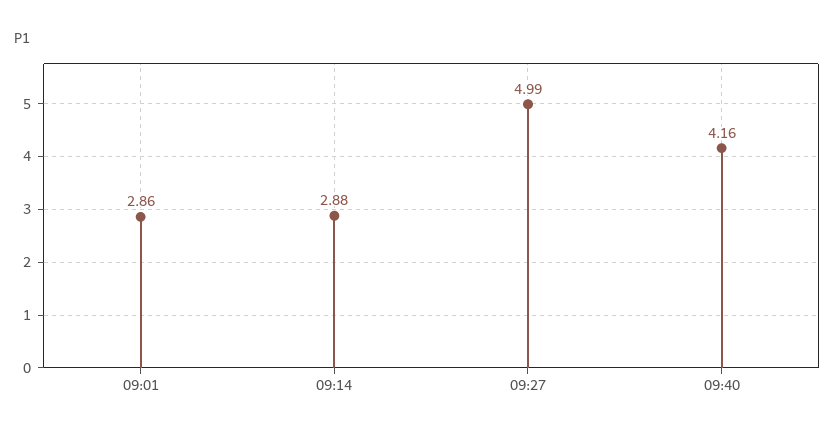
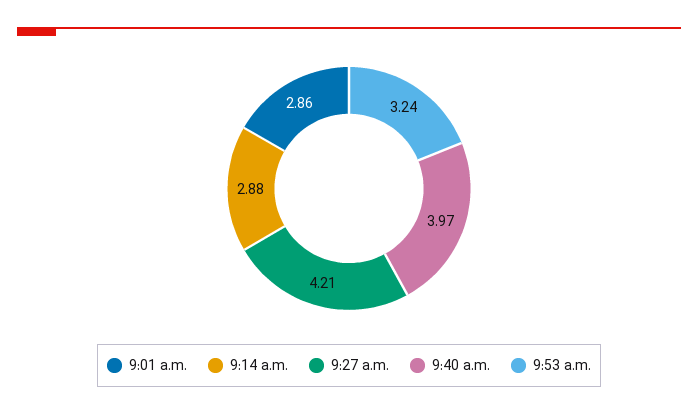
09:27: 4.99 -> 4.21
09:40: 4.16 -> 3.97
9:53 a.m.: none -> 3.24

